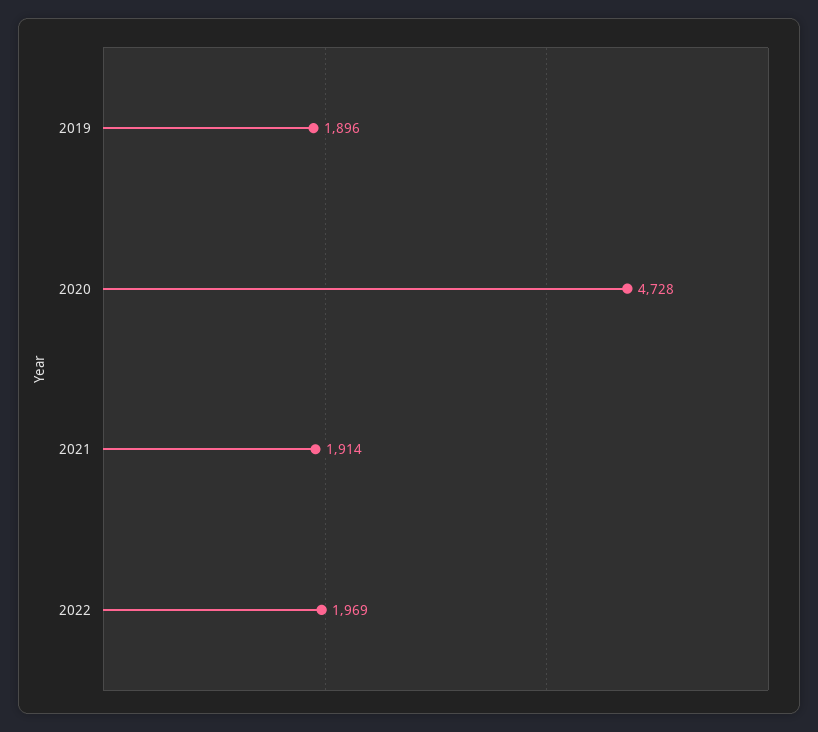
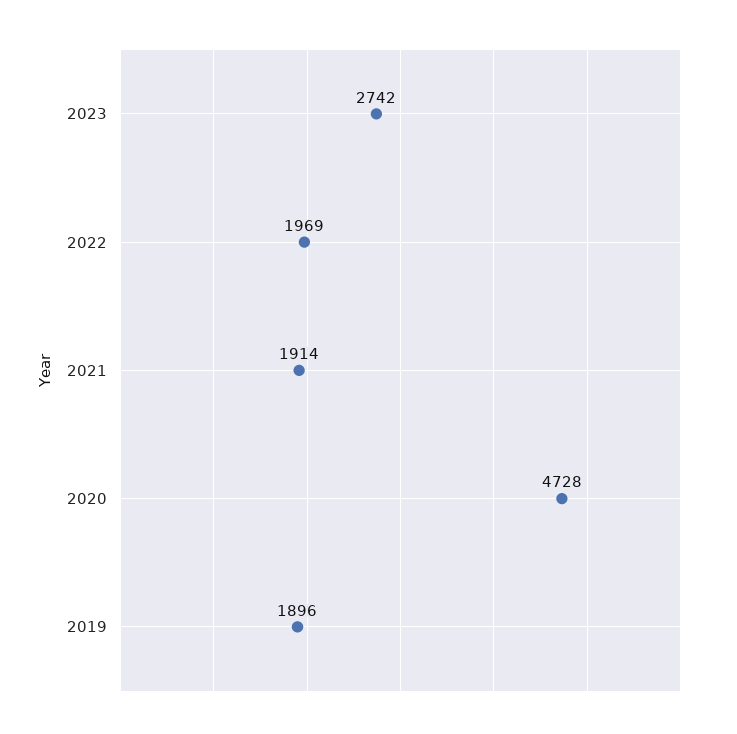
2023: none -> 2742

